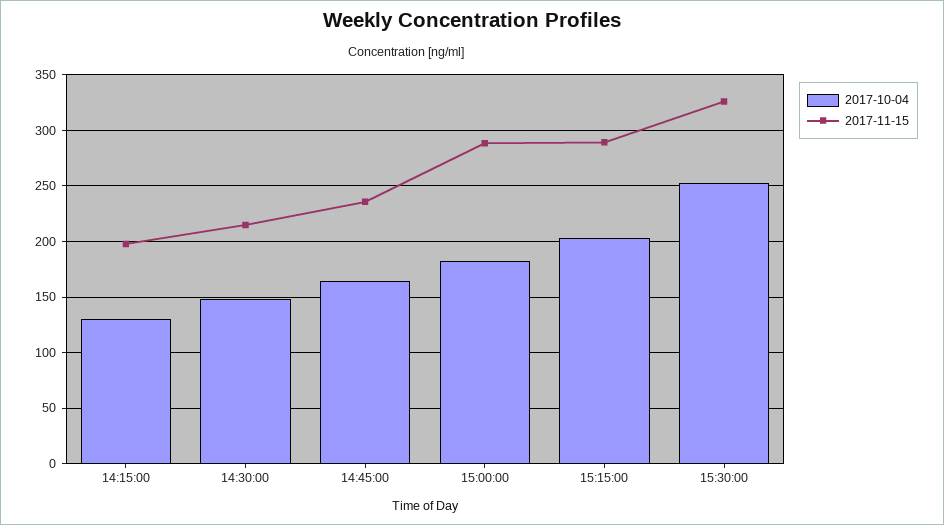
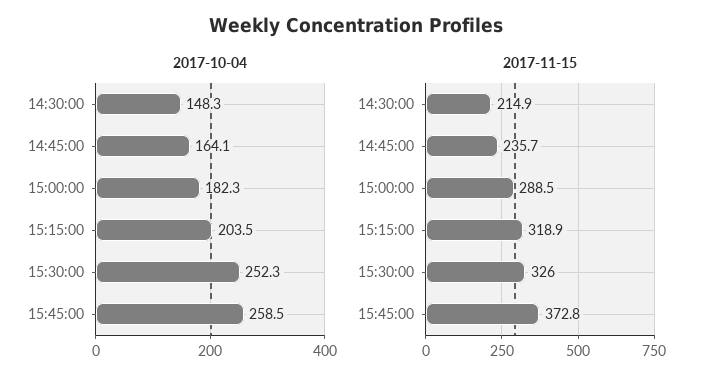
2017-10-04, 14:15:00: 130 -> none
2017-11-15, 14:15:00: 200 -> none
2017-11-15, 15:15:00: 290 -> 318.9
2017-10-04, 15:45:00: none -> 258.5
2017-11-15, 15:45:00: none -> 372.8

